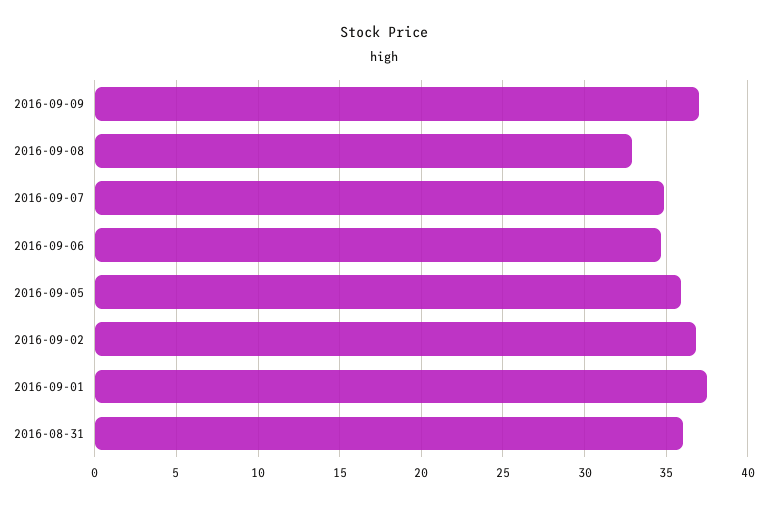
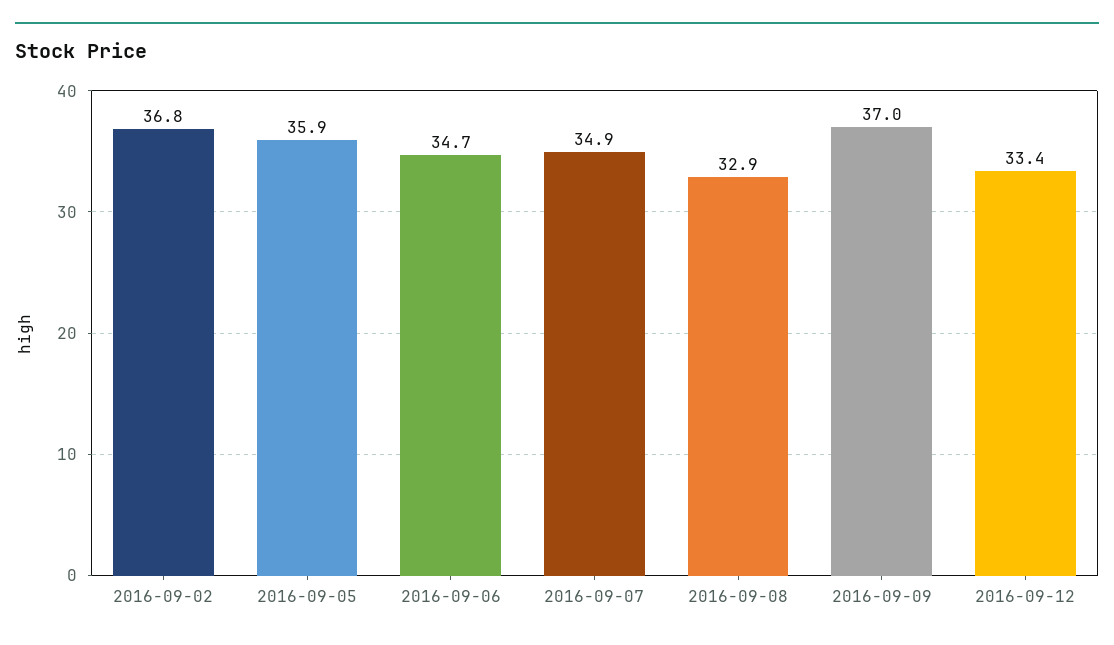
2016-09-01: 37.5 -> none
2016-08-31: 36 -> none
2016-09-12: none -> 33.4

